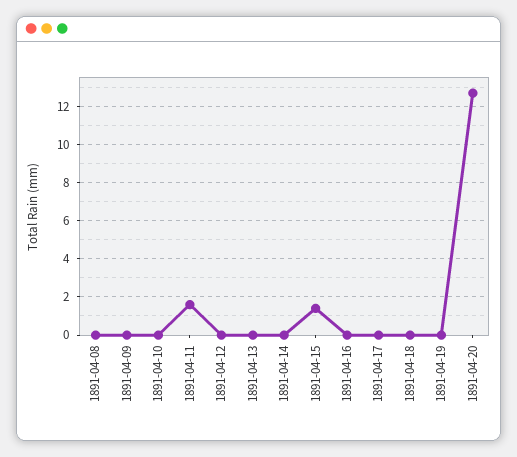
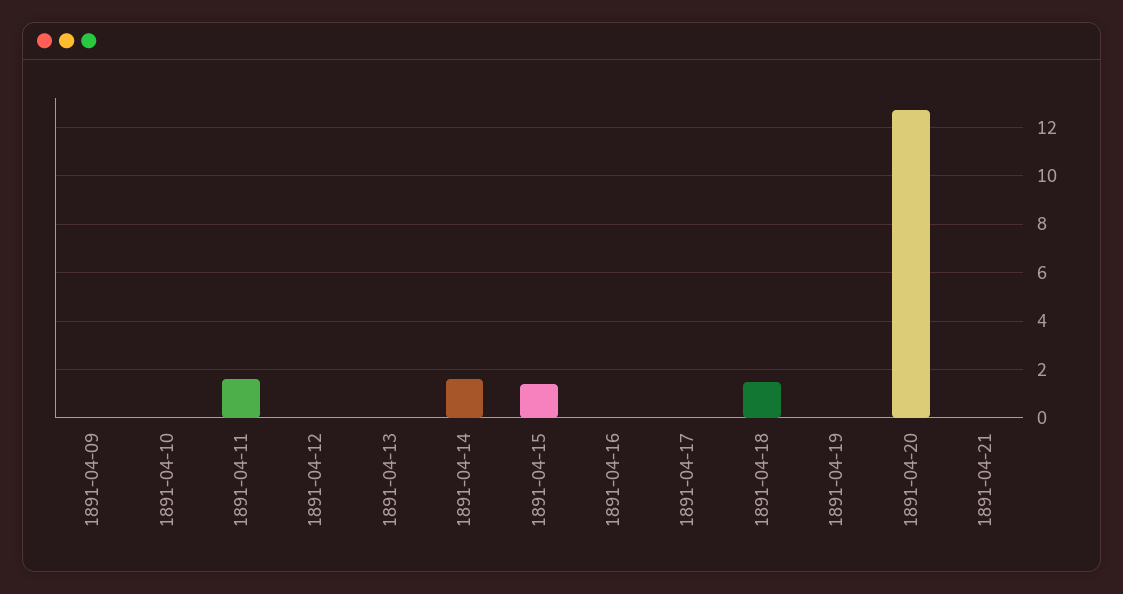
1891-04-08: 0 -> none
1891-04-14: 0 -> 1.5
1891-04-18: 0 -> 1.5
1891-04-21: none -> 0

